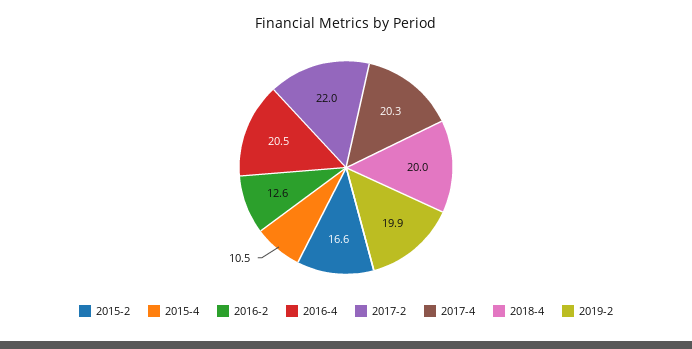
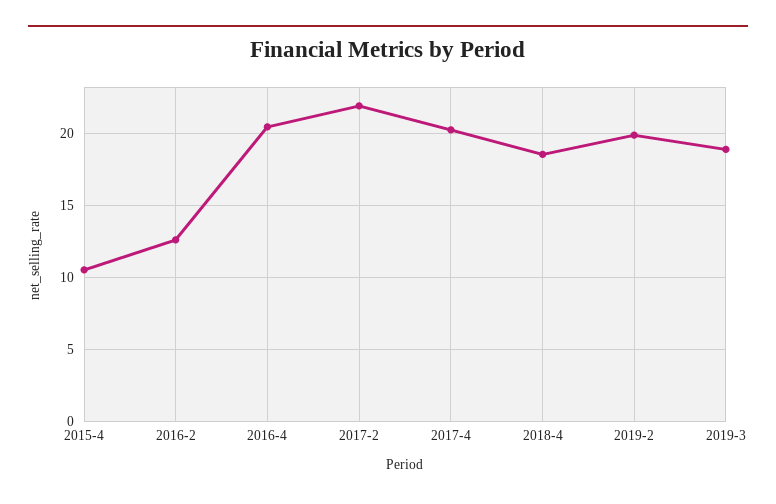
2015-2: 16.6 -> none
2018-4: 20 -> 18.5
2019-3: none -> 19

